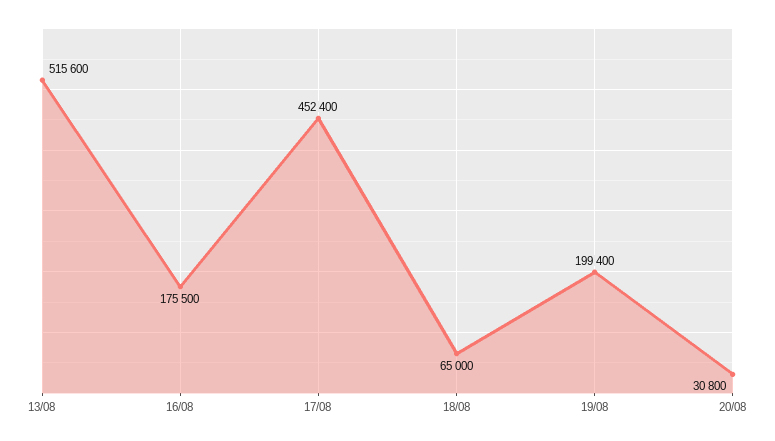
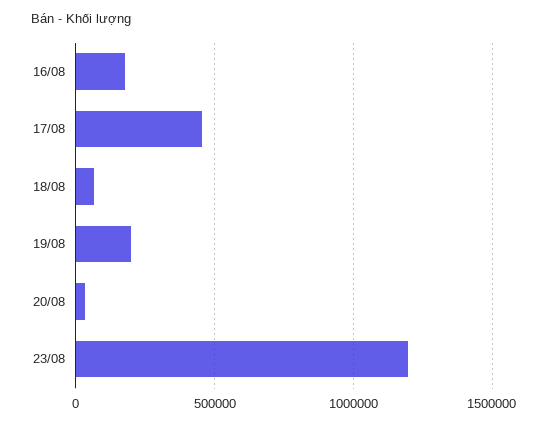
13/08: 515600 -> none
23/08: none -> 1200000

